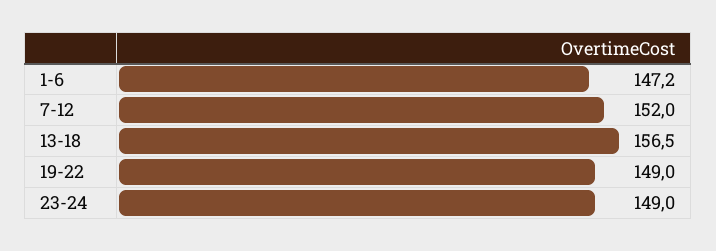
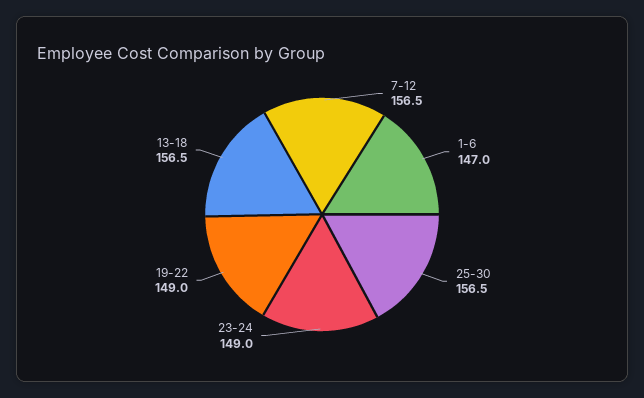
1-6: 147.2 -> 147
7-12: 152 -> 156.5
25-30: none -> 156.5

